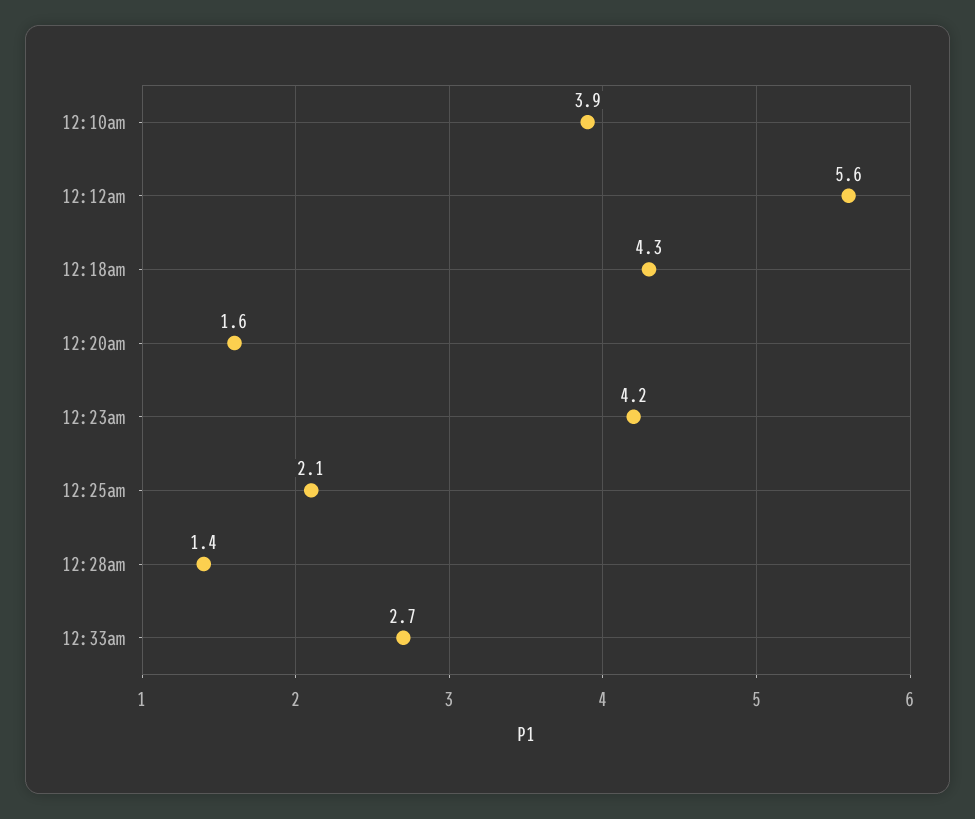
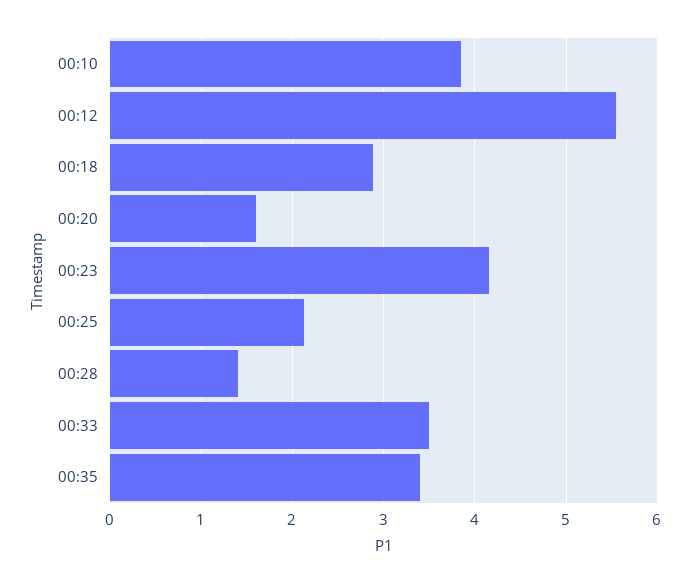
12:18am: 4.3 -> 2.9
12:33am: 2.7 -> 3.5
00:35: none -> 3.4

